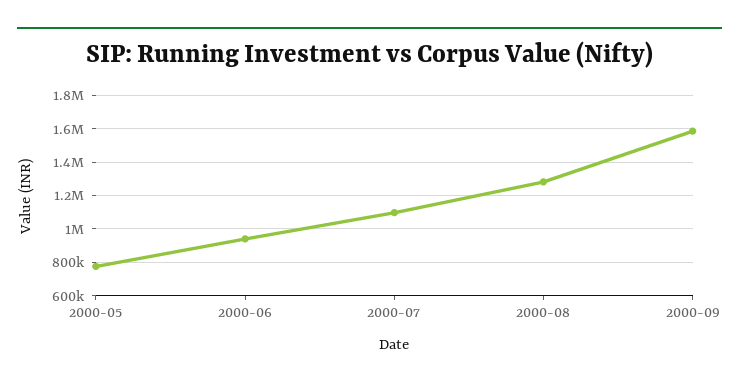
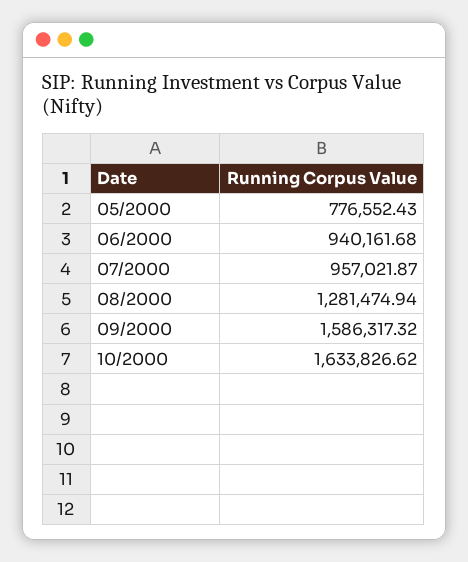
2000-07: 1100000 -> 957021.87
10/2000: none -> 1633826.62

